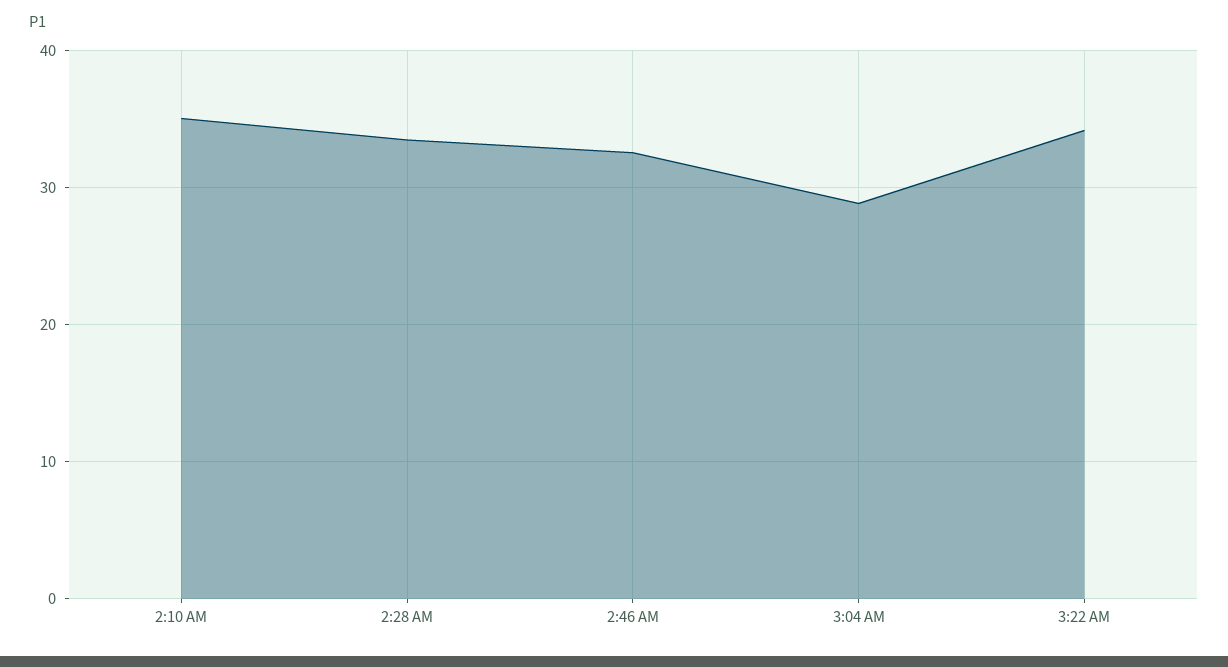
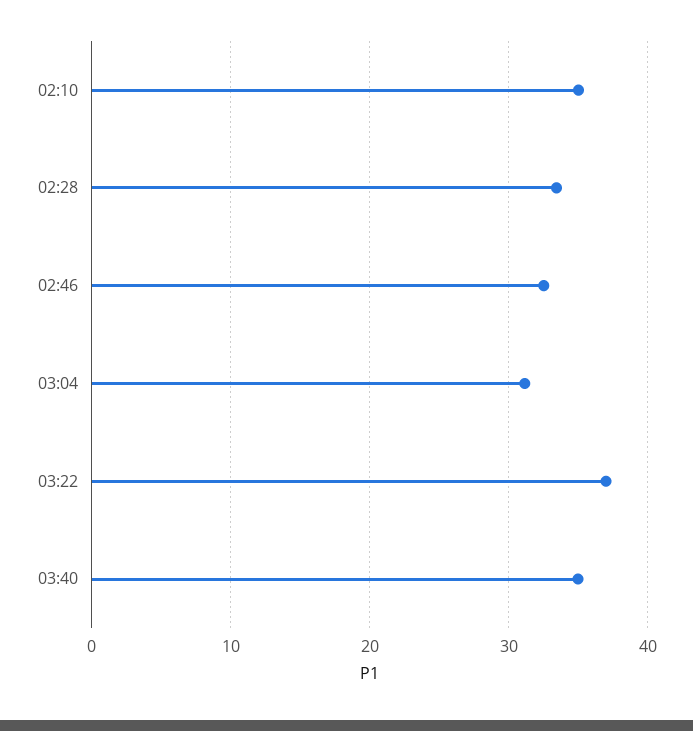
3:04 AM: 29 -> 31
3:22 AM: 34 -> 37
03:40: none -> 35

